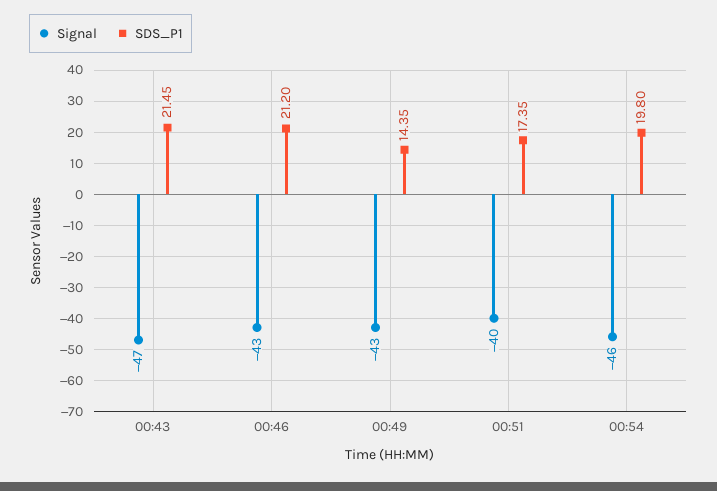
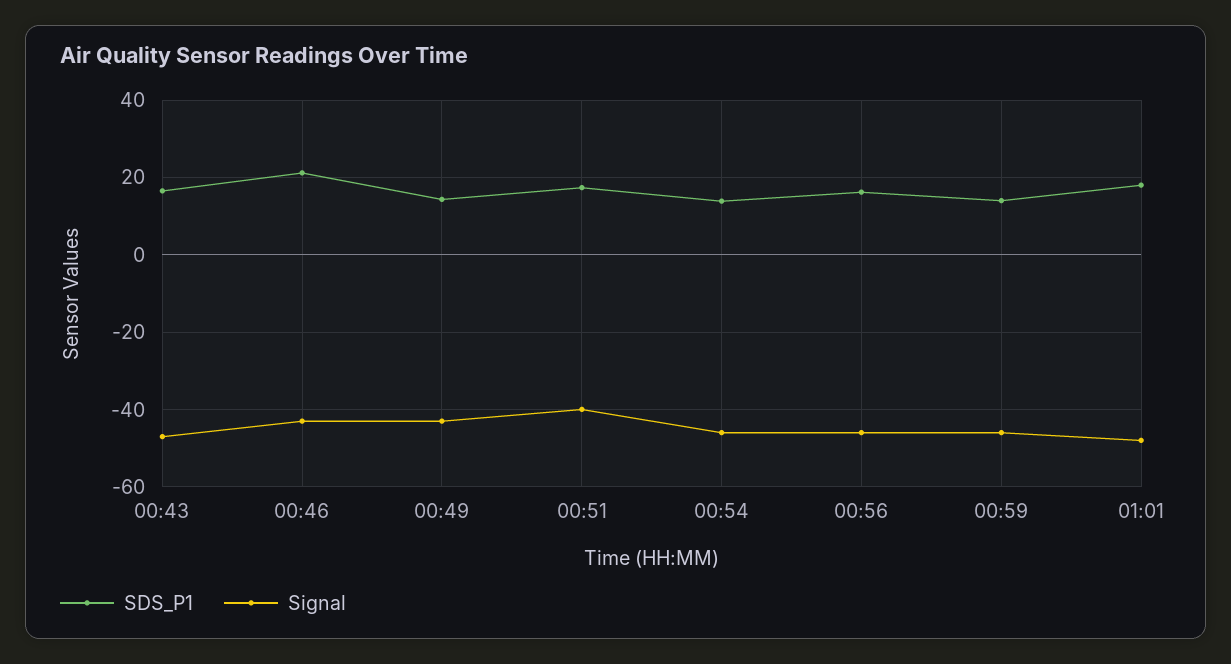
SDS_P1, 00:43: 21.45 -> 16
SDS_P1, 00:54: 19.8 -> 14
SDS_P1, 00:56: none -> 16
Signal, 00:56: none -> -46
SDS_P1, 00:59: none -> 14
Signal, 00:59: none -> -46
SDS_P1, 01:01: none -> 18
Signal, 01:01: none -> -48

